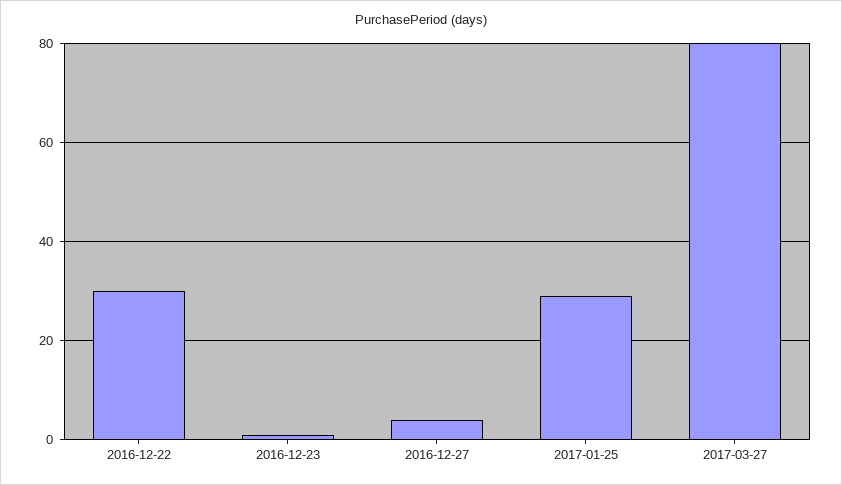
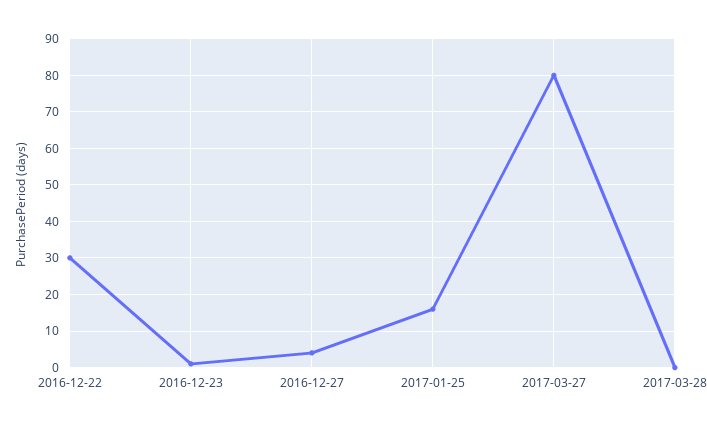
2017-01-25: 30 -> 15
2017-03-28: none -> 0

